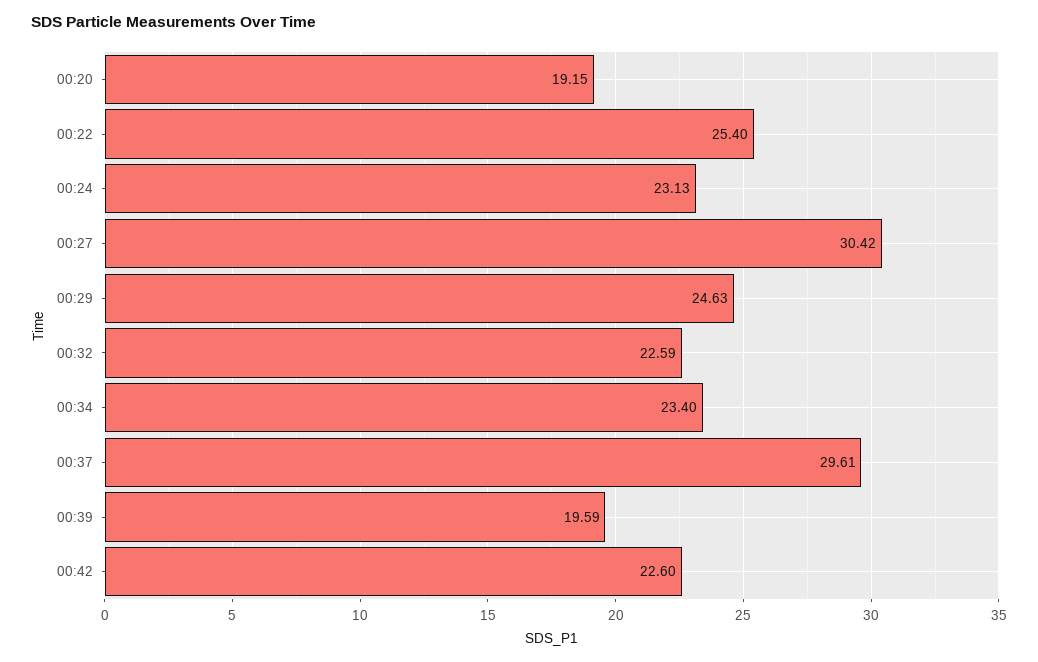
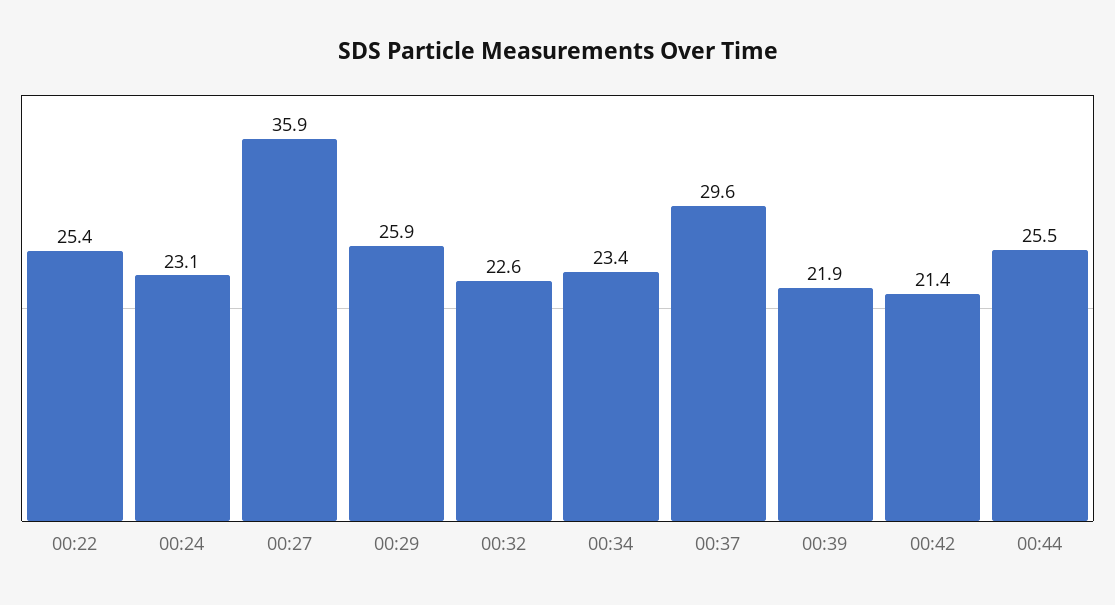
00:20: 19.15 -> none
00:27: 30.42 -> 35.9
00:29: 24.63 -> 25.9
00:39: 19.59 -> 21.9
00:42: 22.6 -> 21.4
00:44: none -> 25.5

